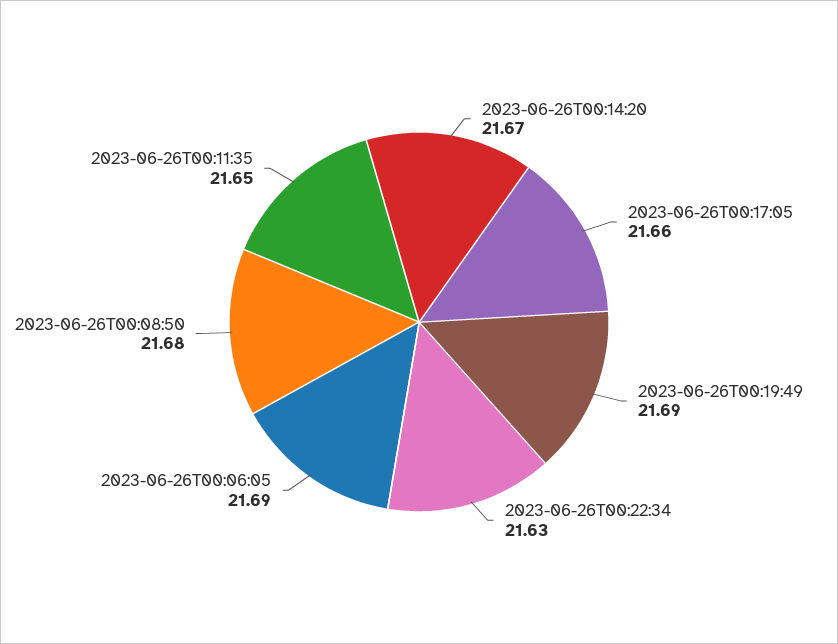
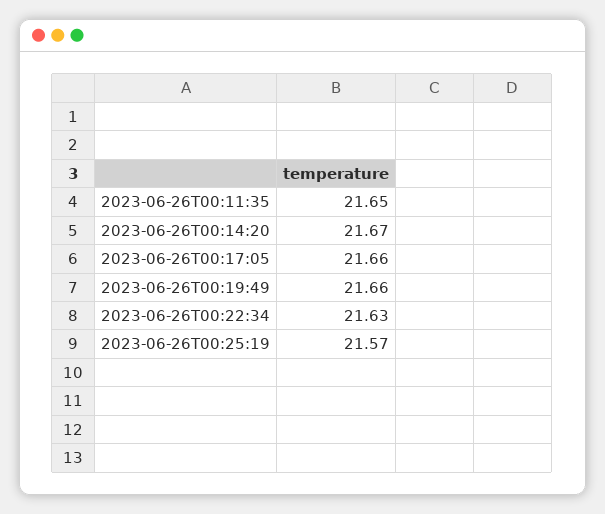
2023-06-26T00:19:49: 21.69 -> 21.66
2023-06-26T00:06:05: 21.69 -> none
2023-06-26T00:08:50: 21.68 -> none
2023-06-26T00:25:19: none -> 21.57

